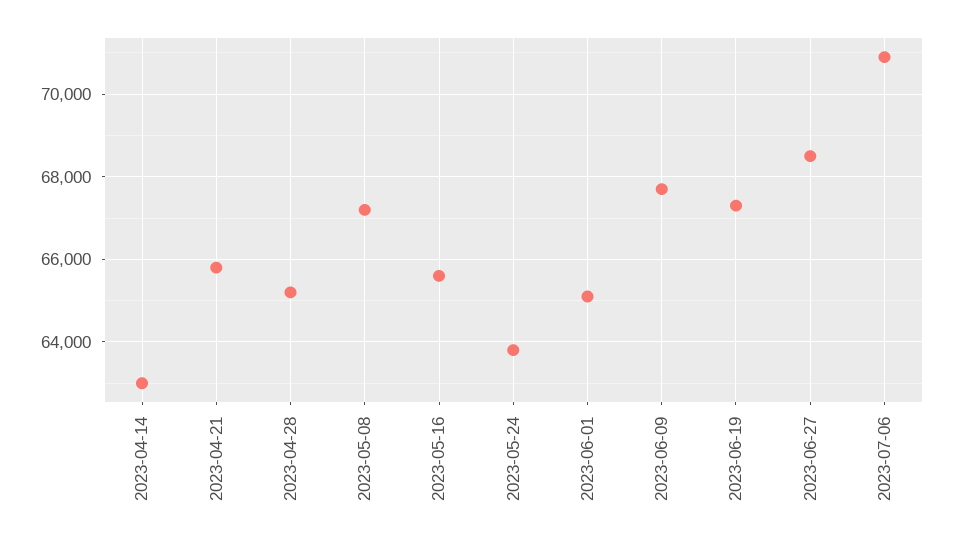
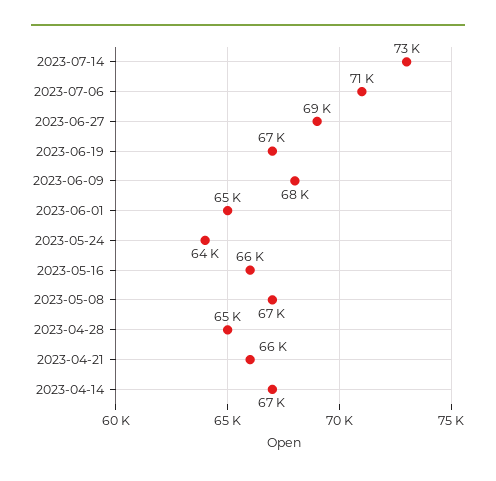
2023-04-14: 63000 -> 67000
2023-07-14: none -> 73000

